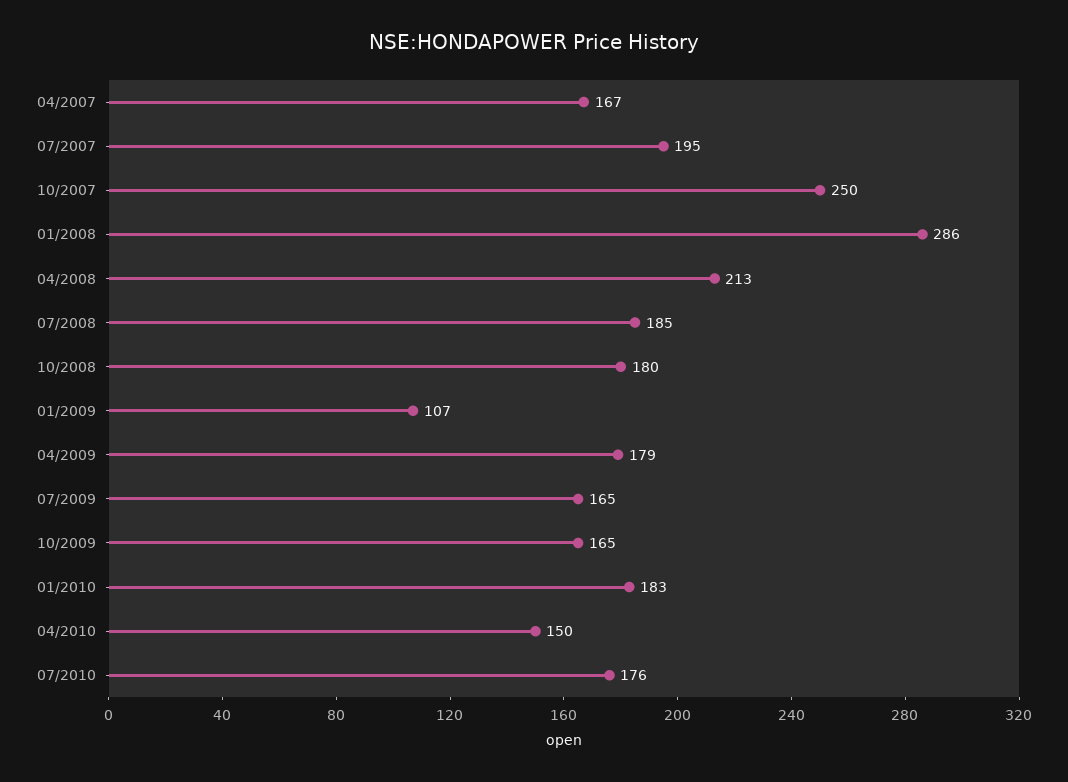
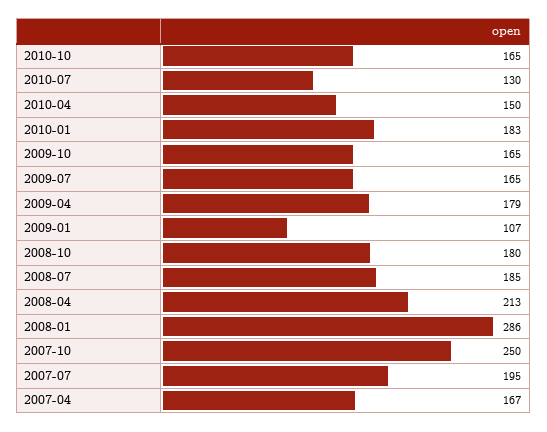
07/2010: 176 -> 130
2010-10: none -> 165

